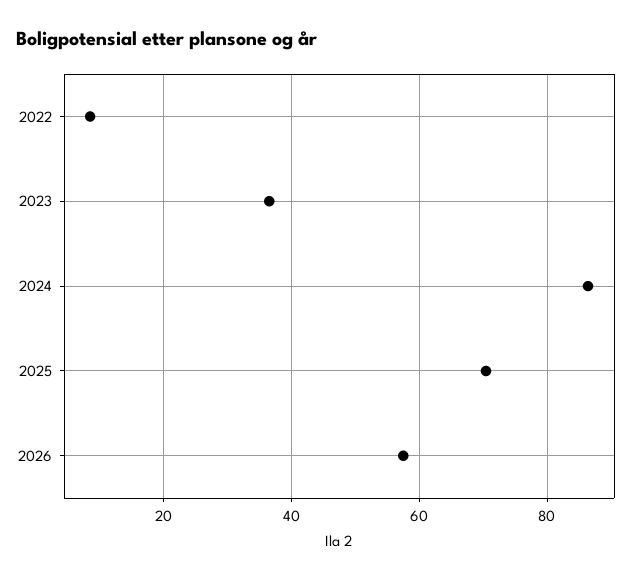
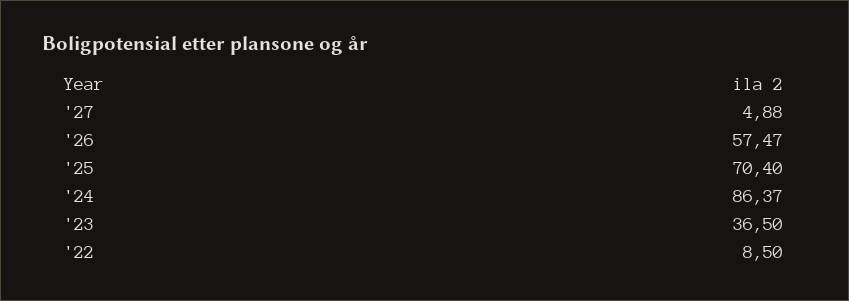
'27: none -> 4.88

